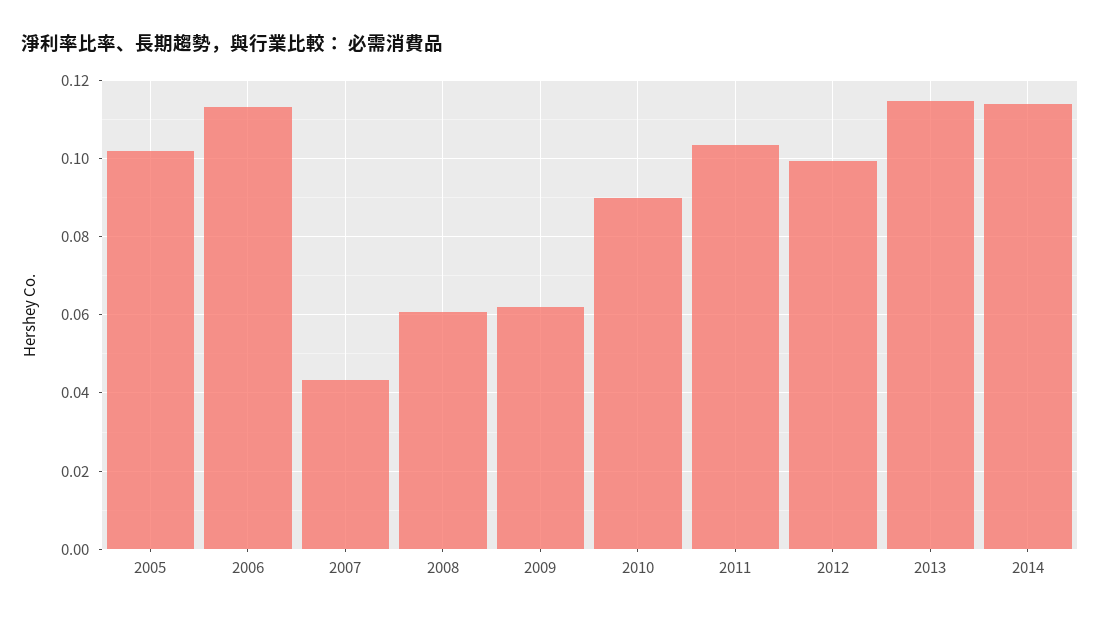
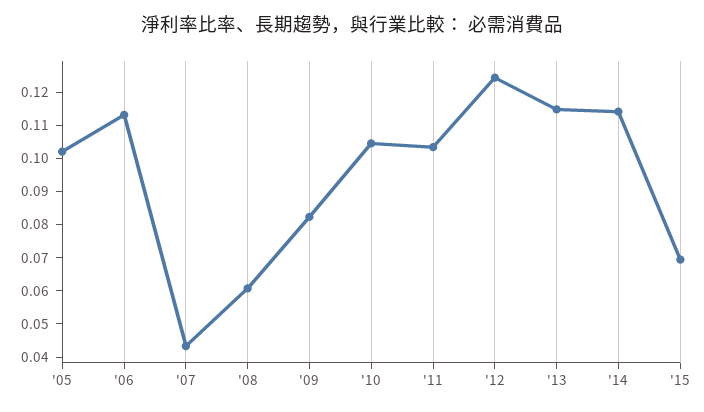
2009: 0.062 -> 0.0825
2010: 0.09 -> 0.105
2012: 0.1 -> 0.125
'15: none -> 0.07

